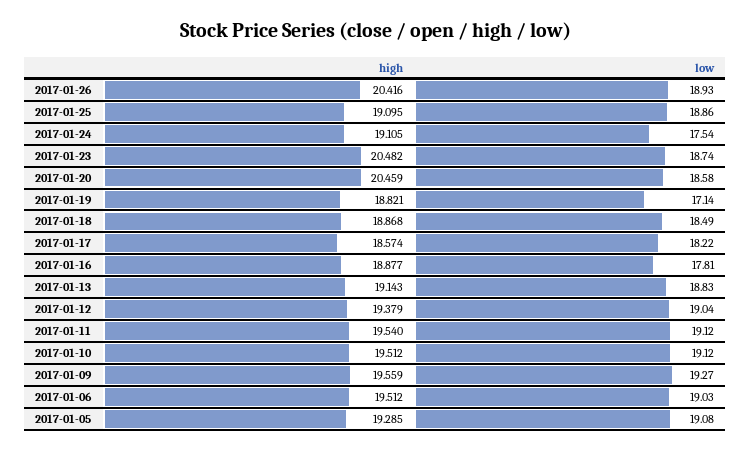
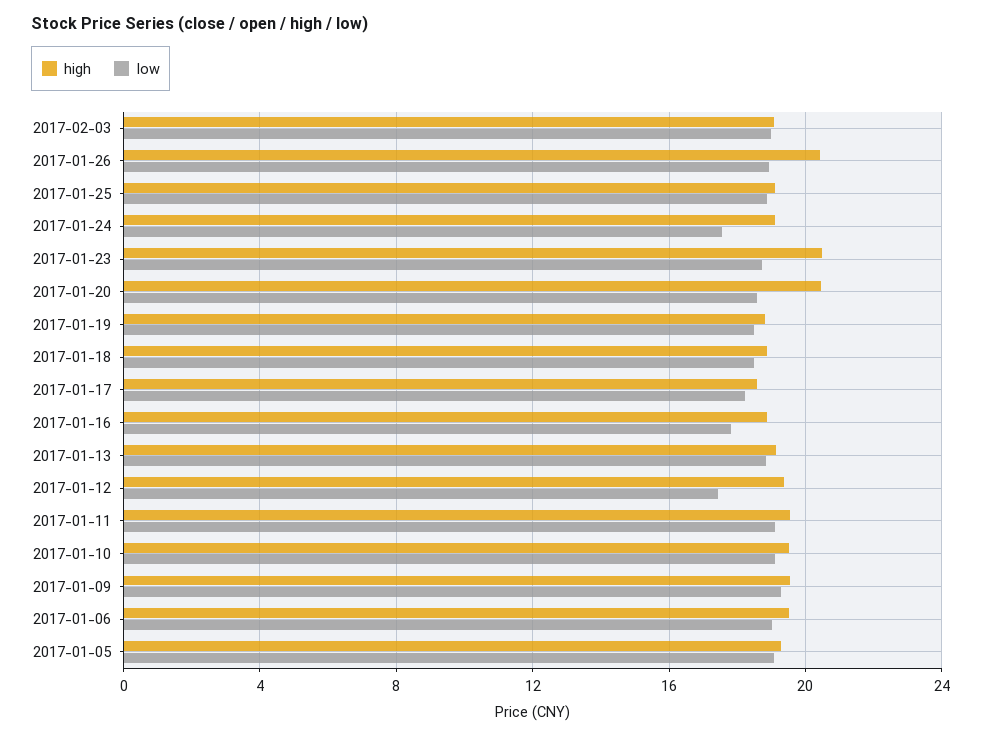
low, 2017-01-19: 17.14 -> 18.5
low, 2017-01-12: 19.04 -> 17.5
high, 2017-02-03: none -> 19
low, 2017-02-03: none -> 19

